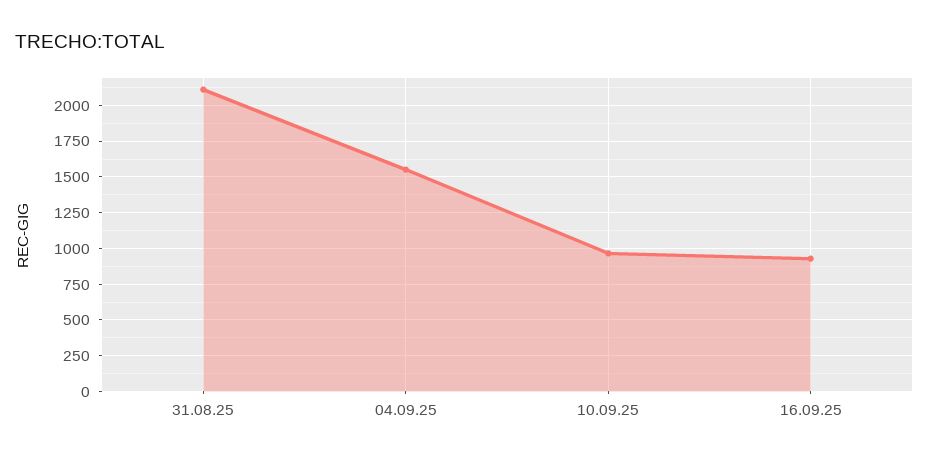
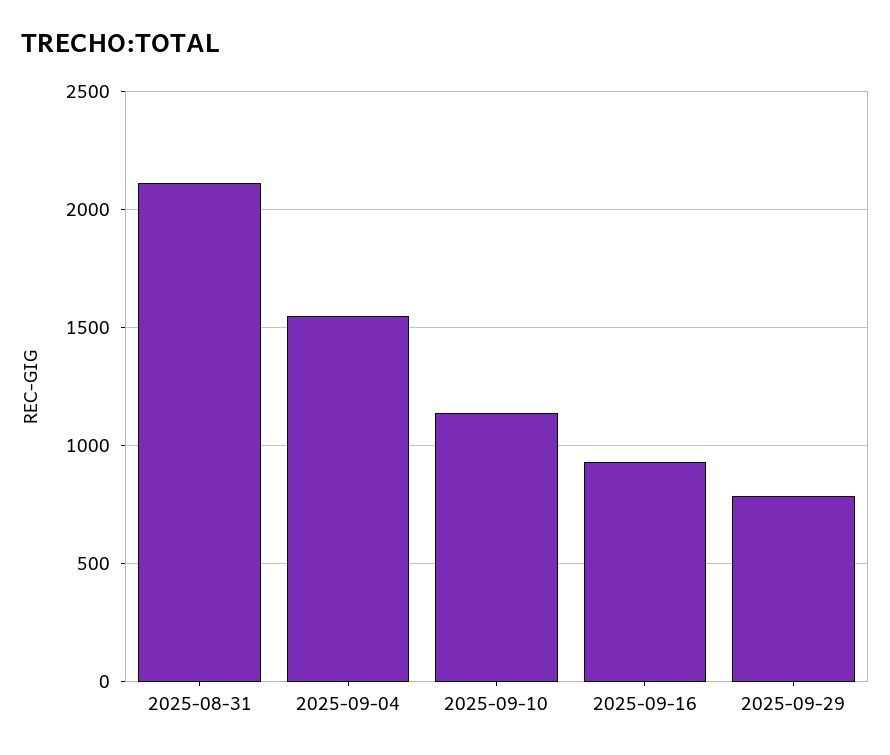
10.09.25: 950 -> 1150
2025-09-29: none -> 800

